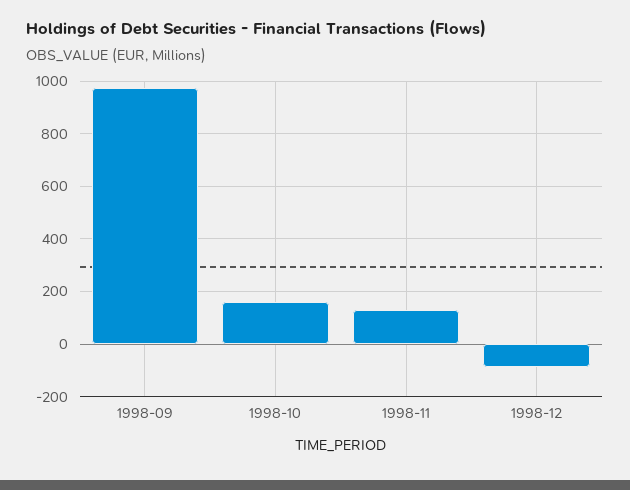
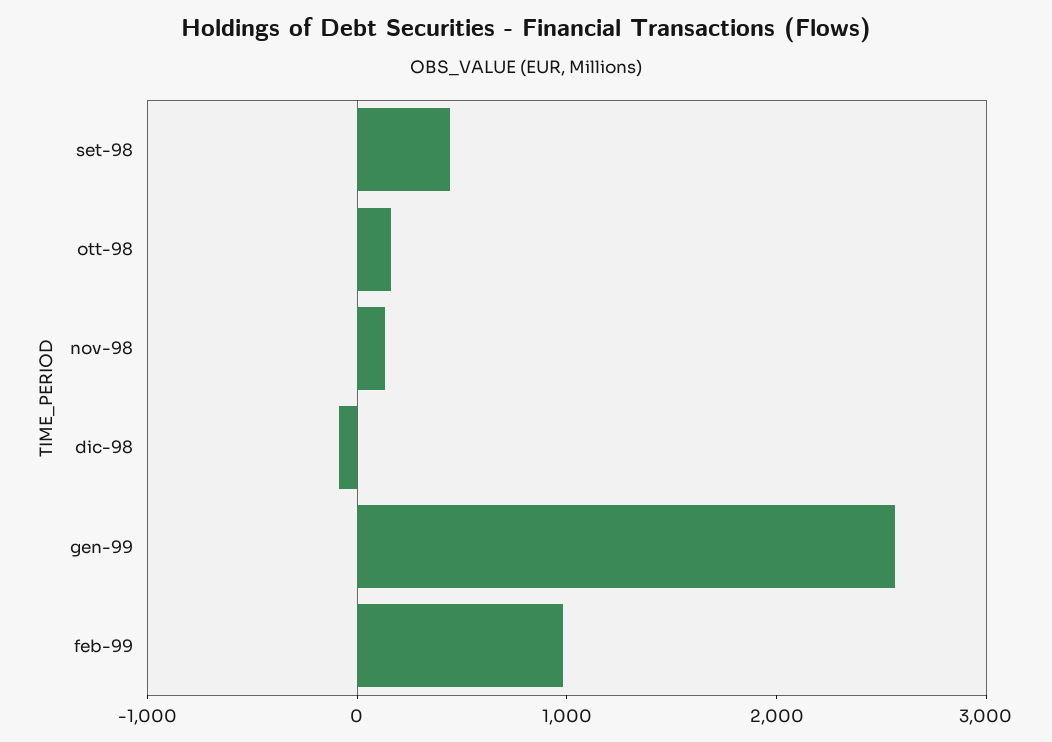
1998-09: 975 -> 400
gen-99: none -> 2600
feb-99: none -> 1000

